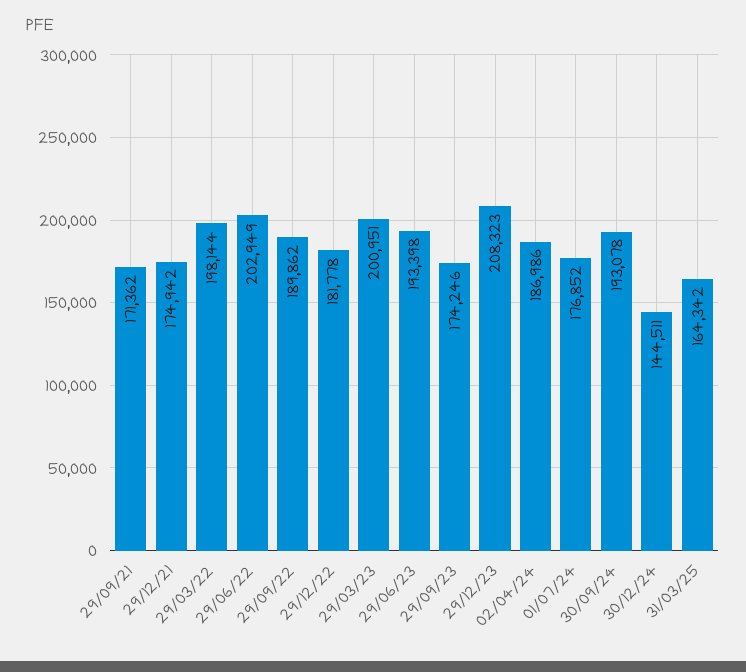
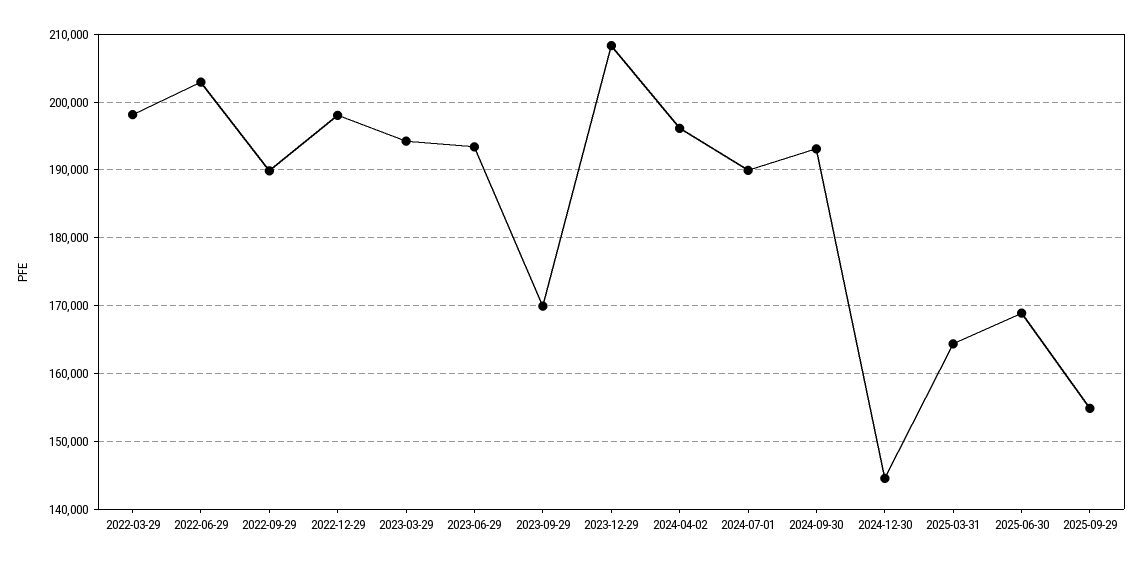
29/09/21: 171362 -> none
29/12/21: 174942 -> none
29/12/22: 181778 -> 198000
29/03/23: 200951 -> 194000
29/09/23: 174246 -> 170000
02/04/24: 186986 -> 196000
01/07/24: 176852 -> 190000
2025-06-30: none -> 169000
2025-09-29: none -> 155000

